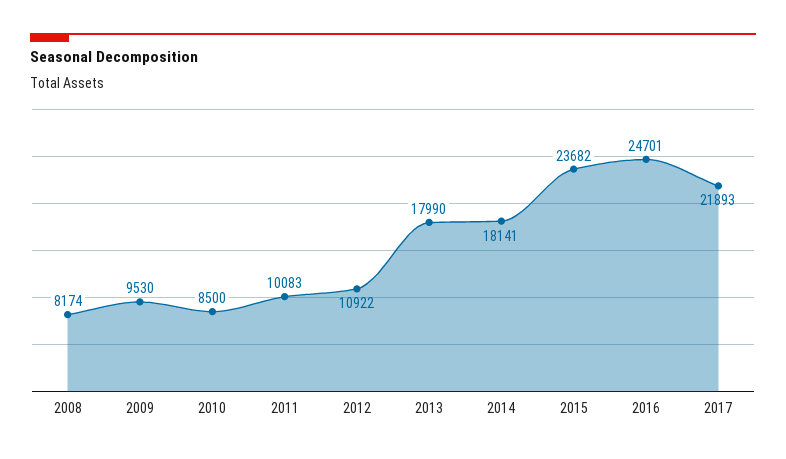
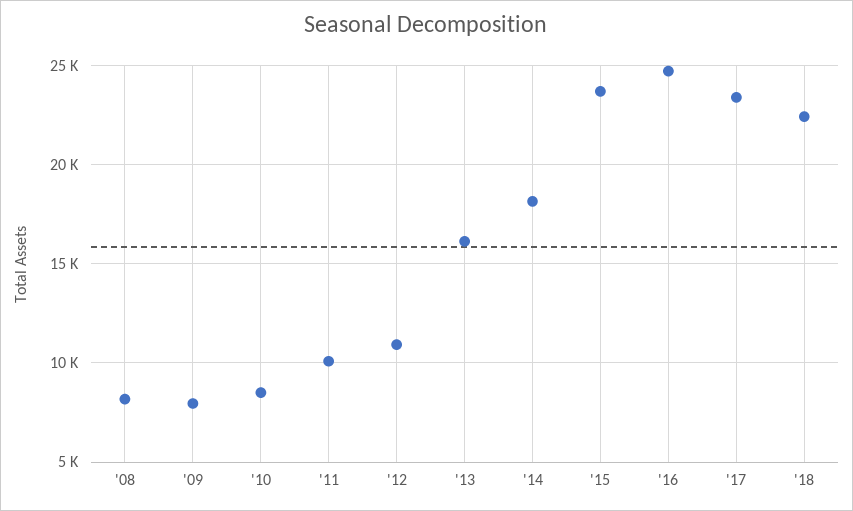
2009: 9530 -> 8000
2013: 17990 -> 16000
2017: 21893 -> 23500
'18: none -> 22500

